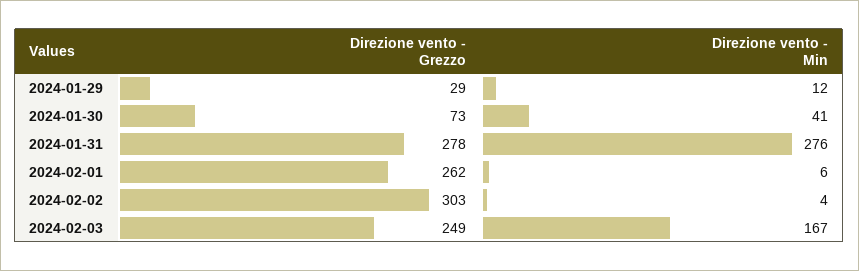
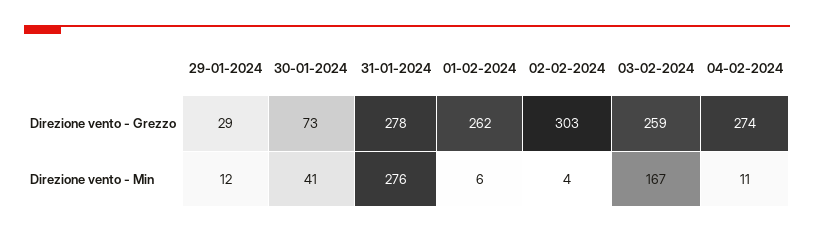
Direzione vento - Grezzo, 2024-02-03: 249 -> 259
Direzione vento - Grezzo, 04-02-2024: none -> 274
Direzione vento - Min, 04-02-2024: none -> 11

